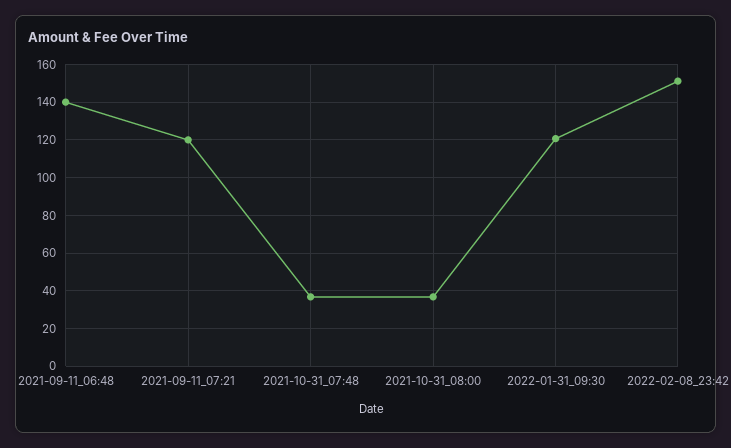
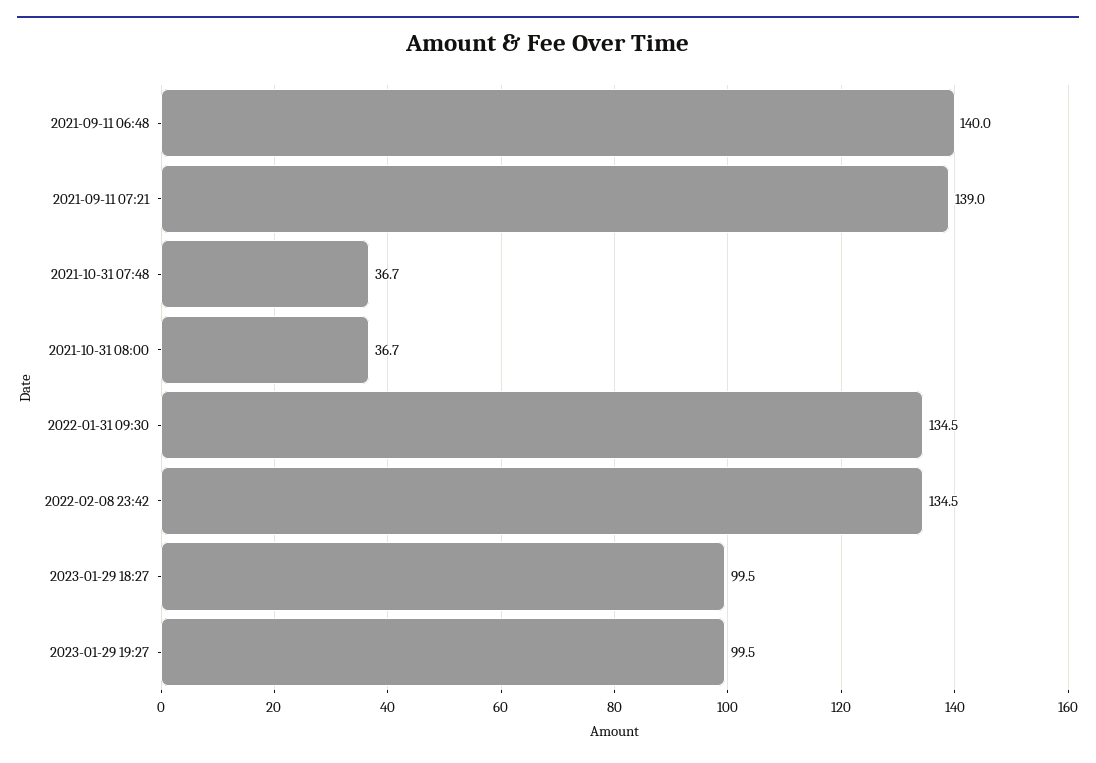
2021-09-11_07:21: 120 -> 139
2022-01-31_09:30: 120 -> 134.5
2022-02-08_23:42: 150 -> 134.5
2023-01-29 18:27: none -> 99.5
2023-01-29 19:27: none -> 99.5

